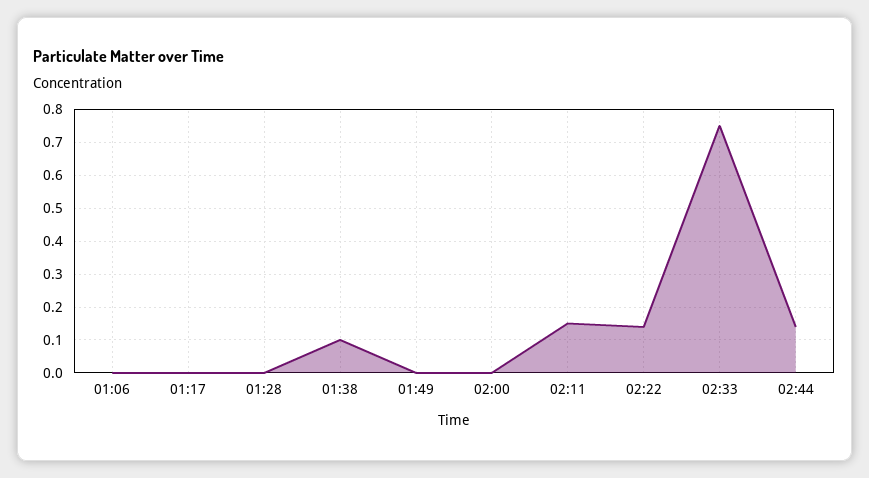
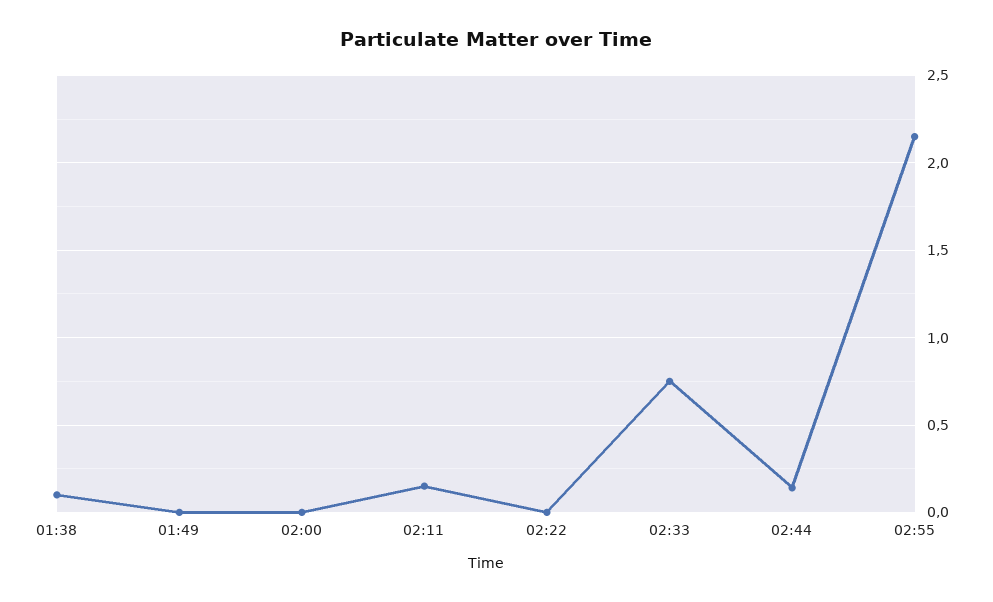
01:06: 0 -> none
01:17: 0 -> none
01:28: 0 -> none
02:22: 0.15 -> 0
02:55: none -> 2.15

